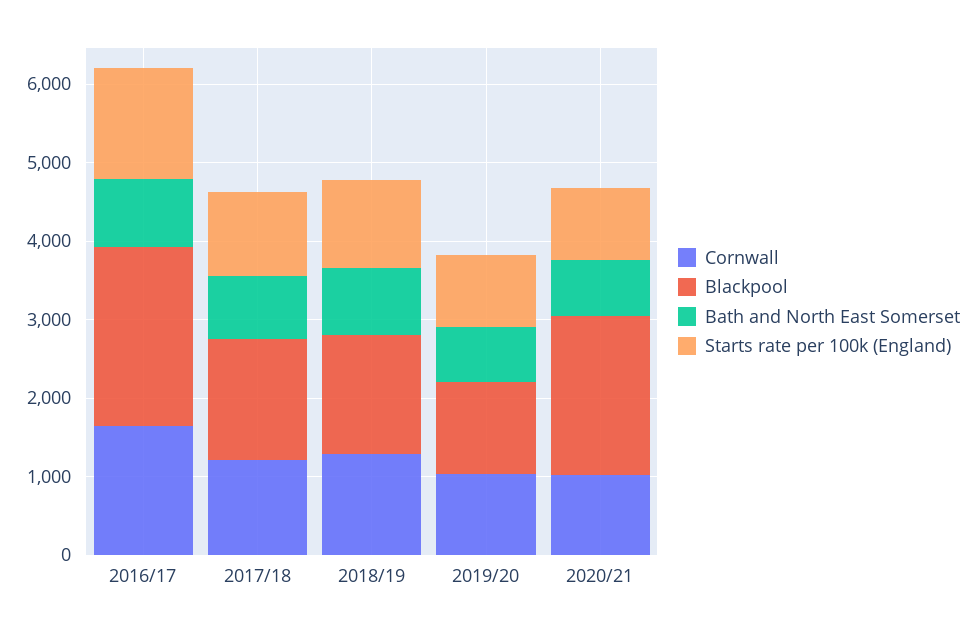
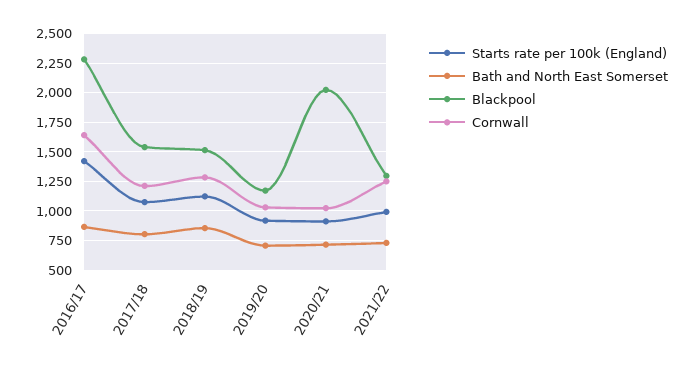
Starts rate per 100k (England), 2021/22: none -> 1000
Bath and North East Somerset, 2021/22: none -> 750
Blackpool, 2021/22: none -> 1250
Cornwall, 2021/22: none -> 1250

